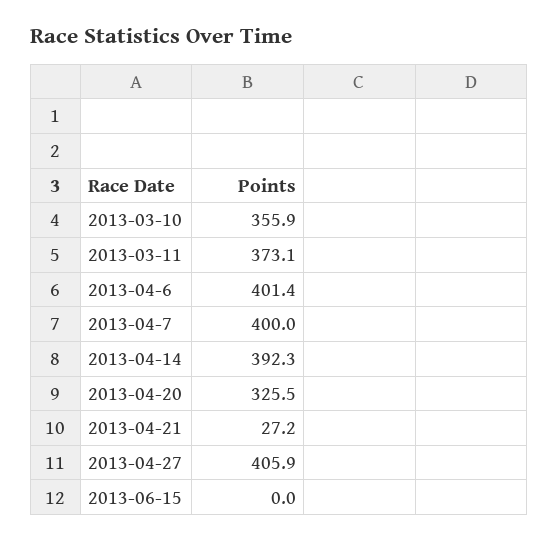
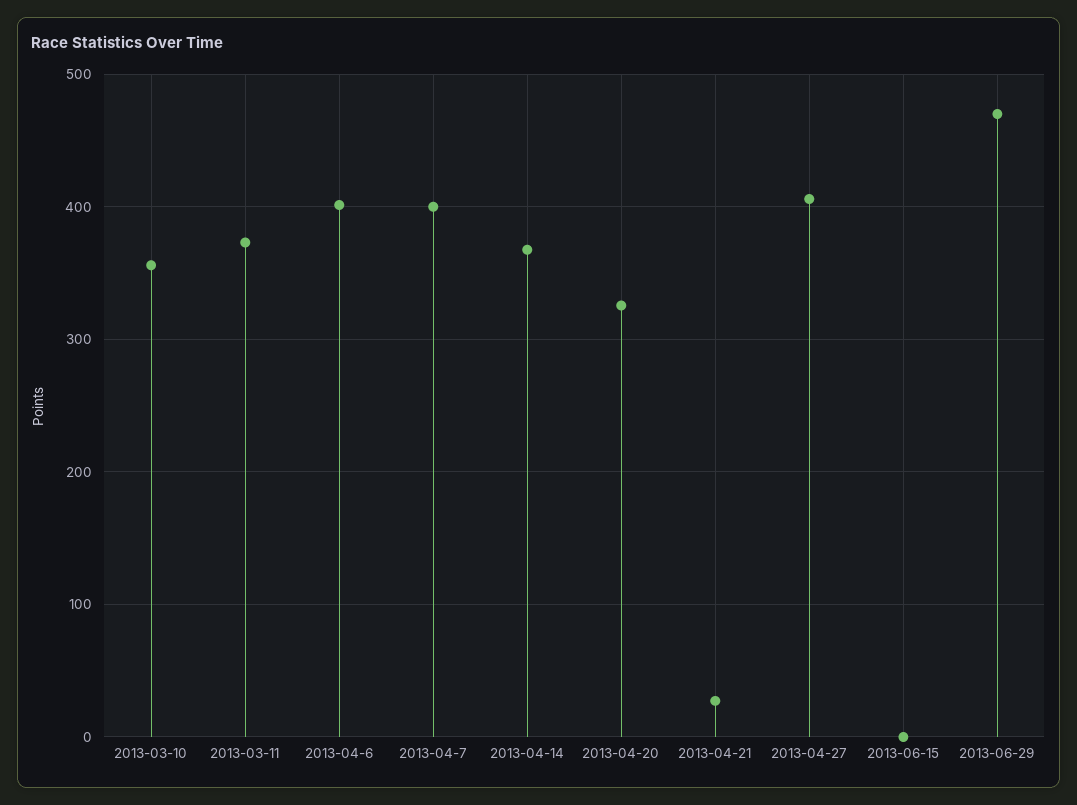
2013-04-14: 392.3 -> 370
2013-06-29: none -> 470

